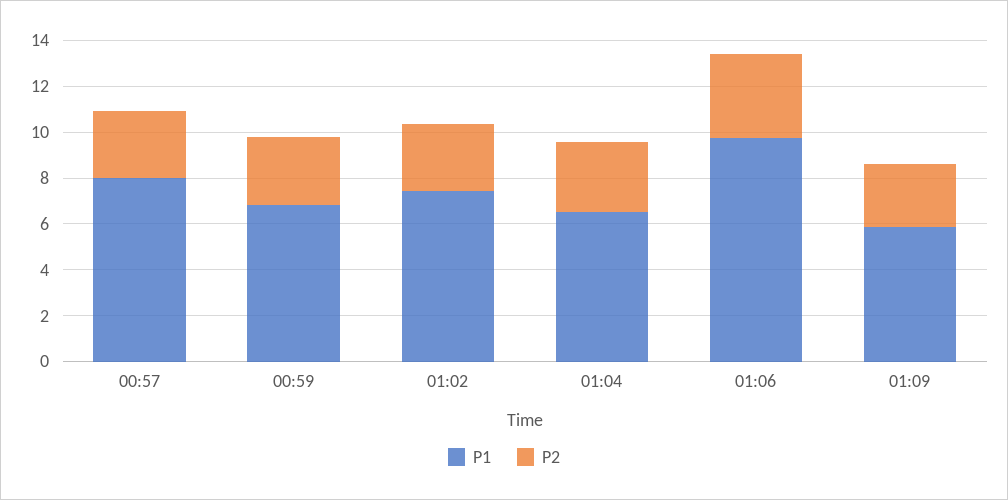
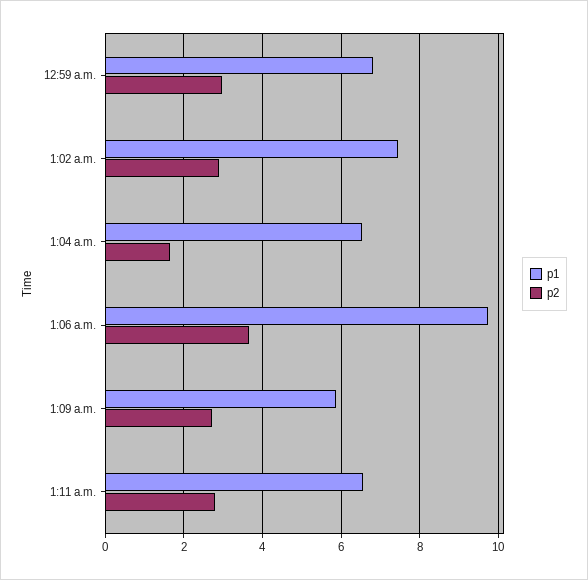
P1, 00:57: 8 -> none
P2, 00:57: 3 -> none
P2, 01:04: 3 -> 1.6
P1, 1:11 a.m.: none -> 6.6
P2, 1:11 a.m.: none -> 2.8

